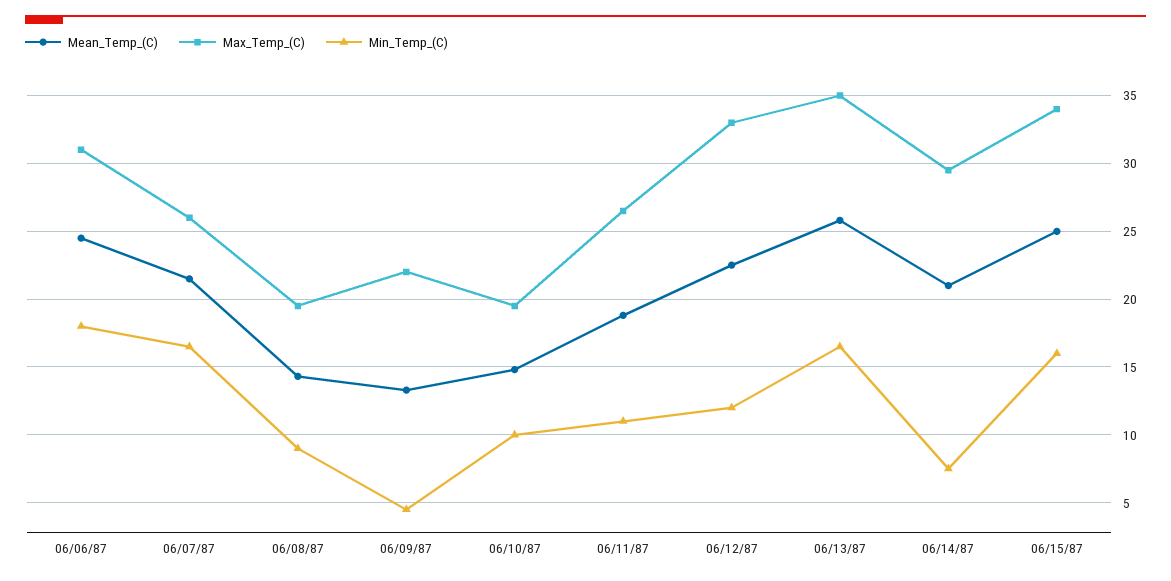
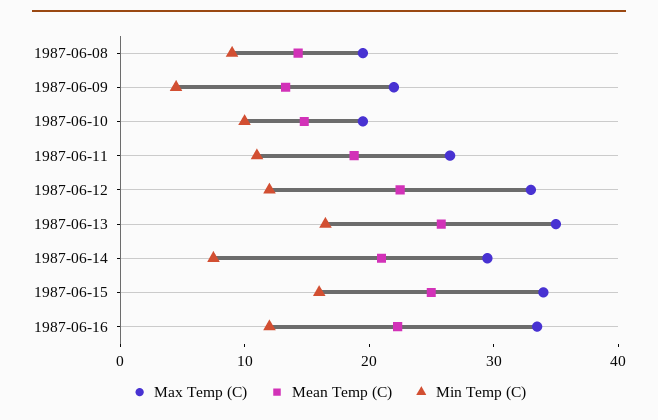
Mean_Temp_(C), 06/06/87: 24.5 -> none
Max_Temp_(C), 06/06/87: 31 -> none
Min_Temp_(C), 06/06/87: 18 -> none
Mean_Temp_(C), 06/07/87: 21.5 -> none
Max_Temp_(C), 06/07/87: 26 -> none
Min_Temp_(C), 06/07/87: 16.5 -> none
Max_Temp_(C), 1987-06-16: none -> 34
Mean_Temp_(C), 1987-06-16: none -> 22
Min_Temp_(C), 1987-06-16: none -> 12

